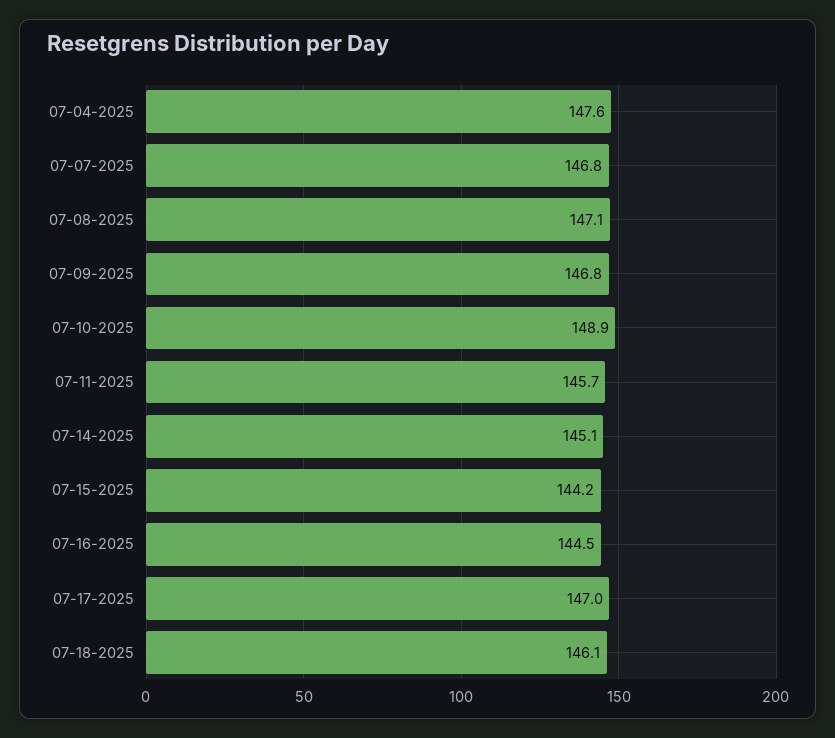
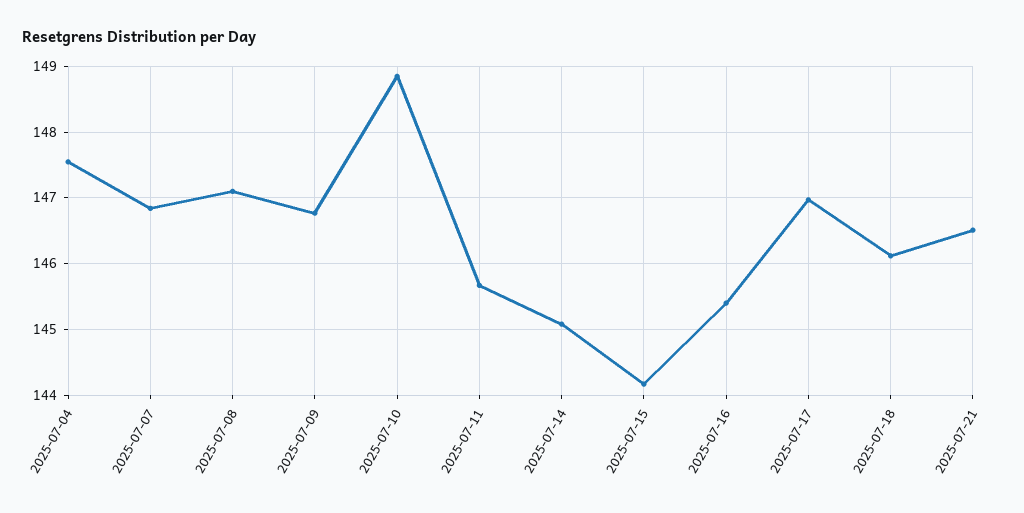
07-16-2025: 144.5 -> 145.4
2025-07-21: none -> 146.5

